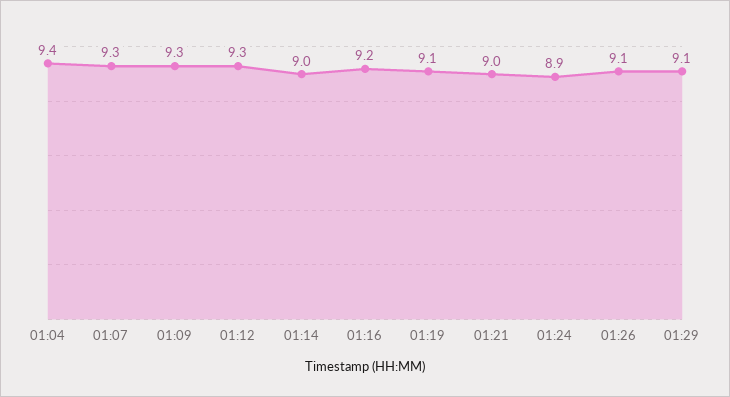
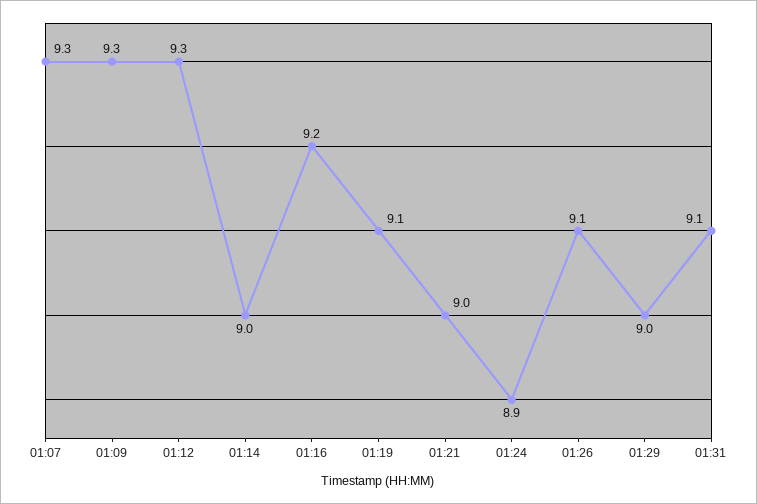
01:04: 9.4 -> none
01:29: 9.1 -> 9
01:31: none -> 9.1

